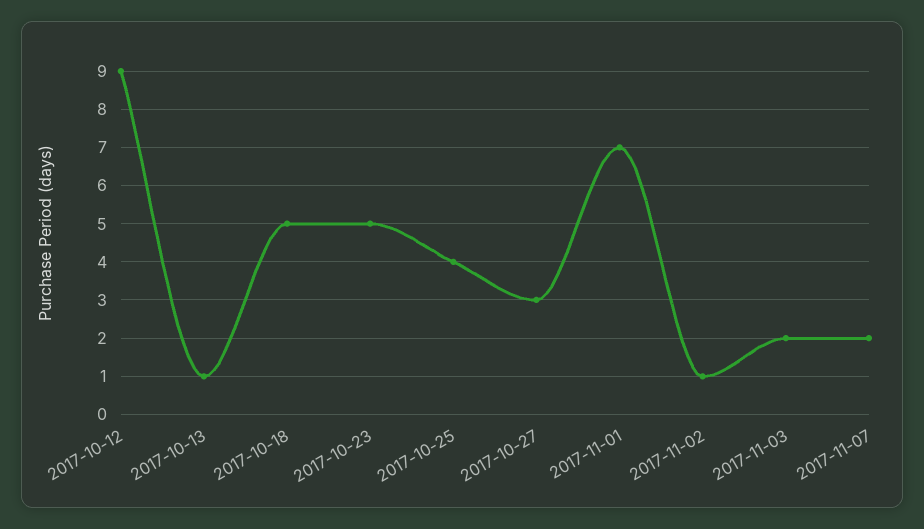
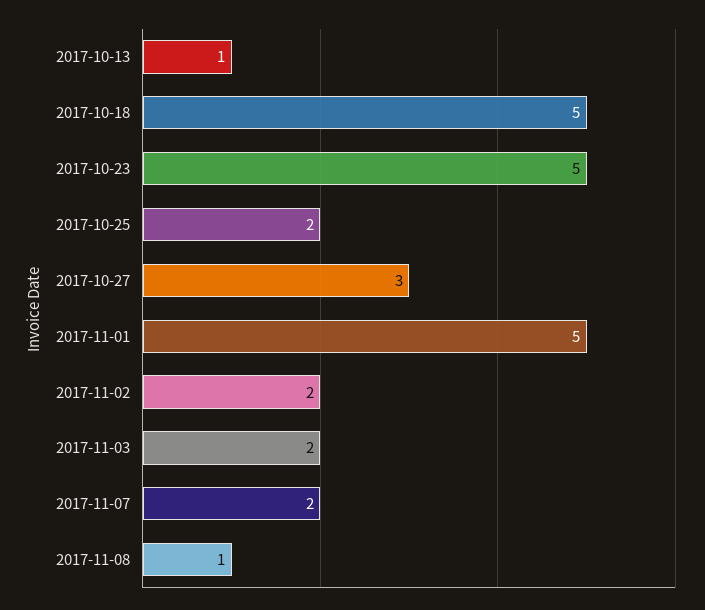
2017-10-12: 9 -> none
2017-10-25: 4 -> 2
2017-11-01: 7 -> 5
2017-11-02: 1 -> 2
2017-11-08: none -> 1

